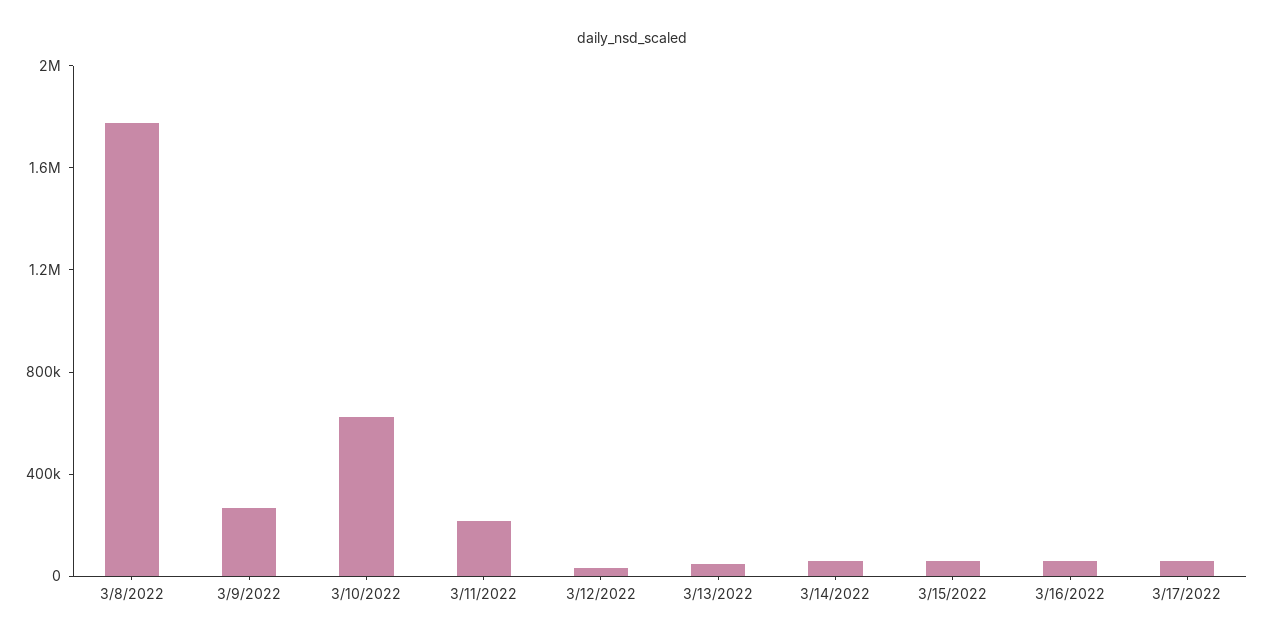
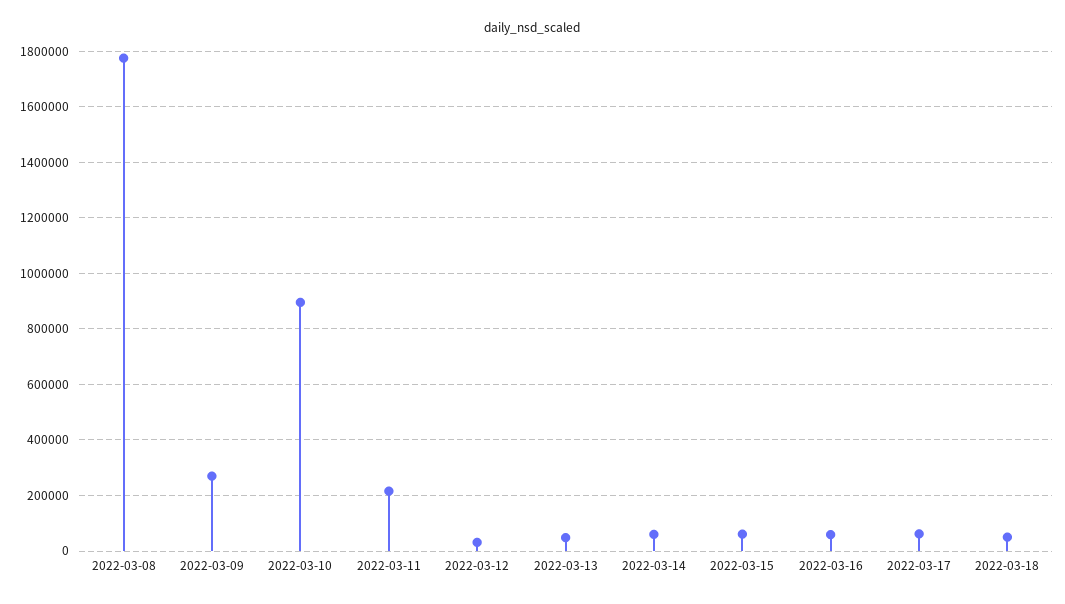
3/10/2022: 600000 -> 900000
2022-03-18: none -> 50000

